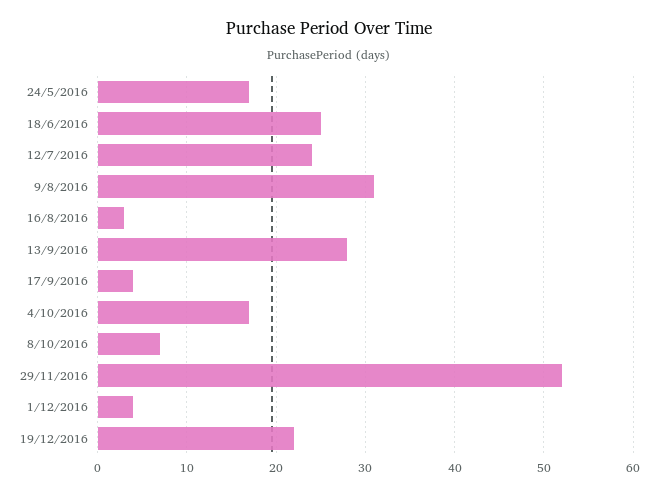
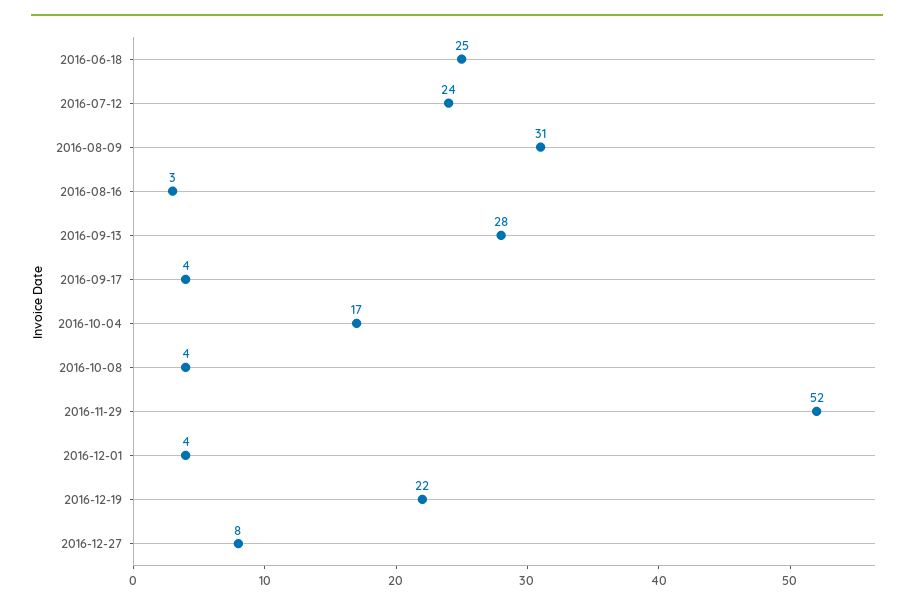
24/5/2016: 17 -> none
8/10/2016: 7 -> 4
2016-12-27: none -> 8

